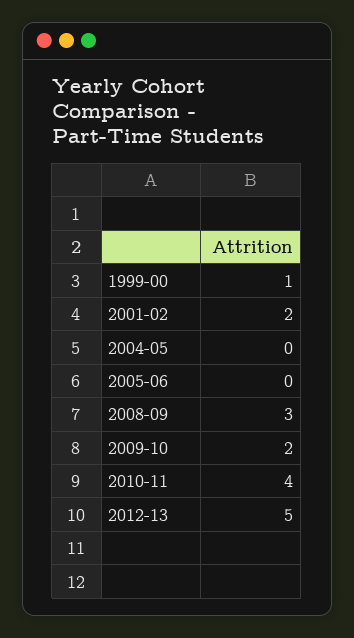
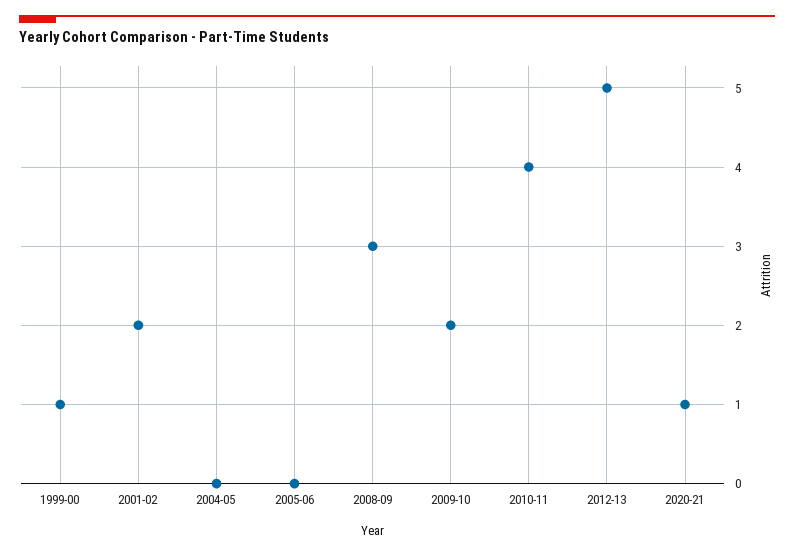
2020-21: none -> 1

